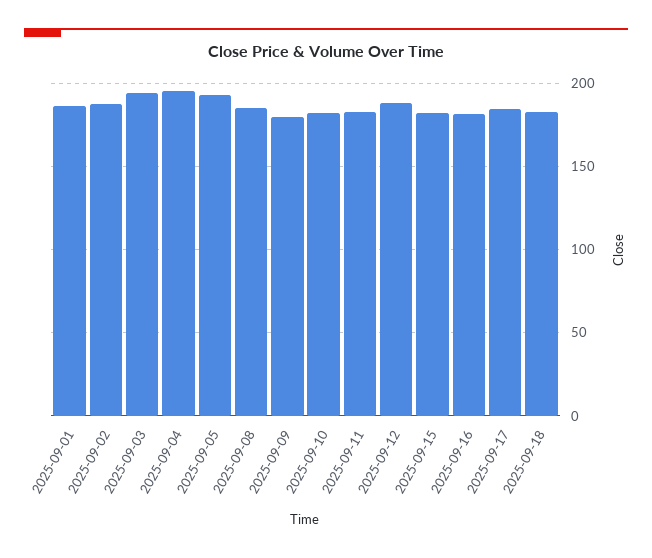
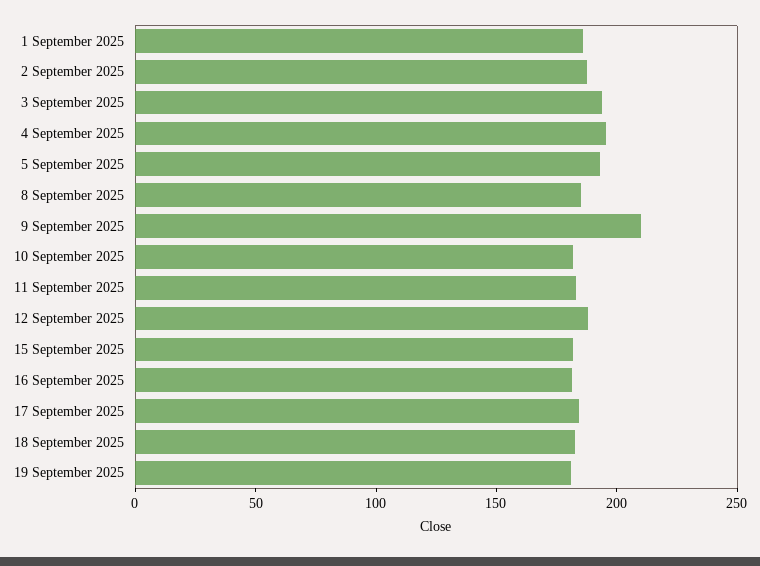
2025-09-09: 180 -> 210
19 September 2025: none -> 180

